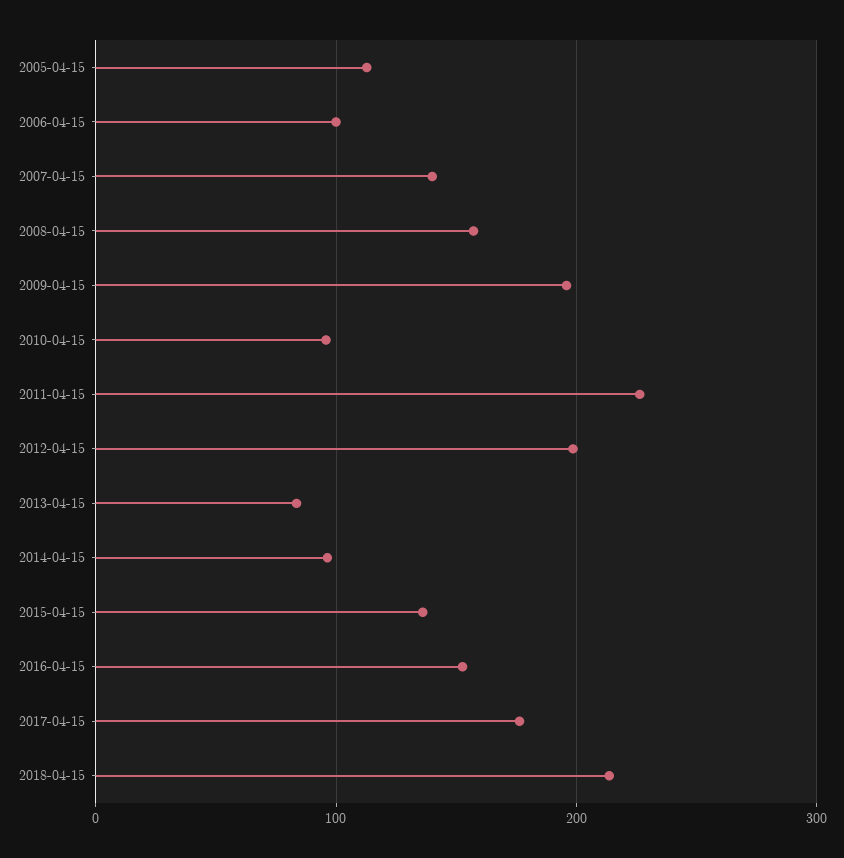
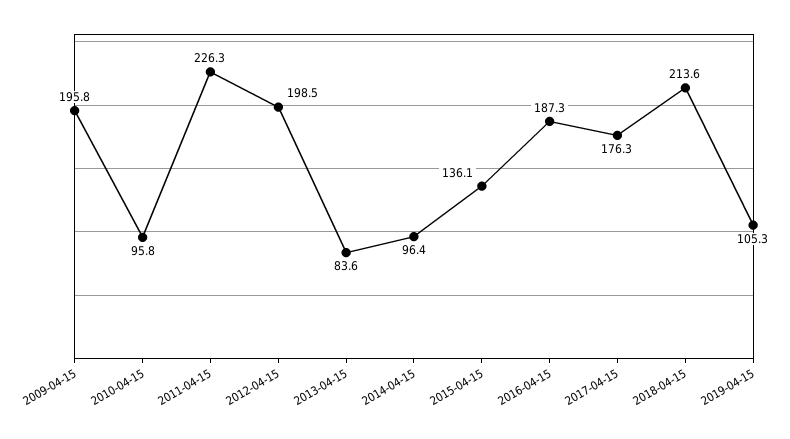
2005-04-15: 110 -> none
2006-04-15: 100 -> none
2007-04-15: 140 -> none
2008-04-15: 160 -> none
2016-04-15: 150 -> 187.3
2019-04-15: none -> 105.3

